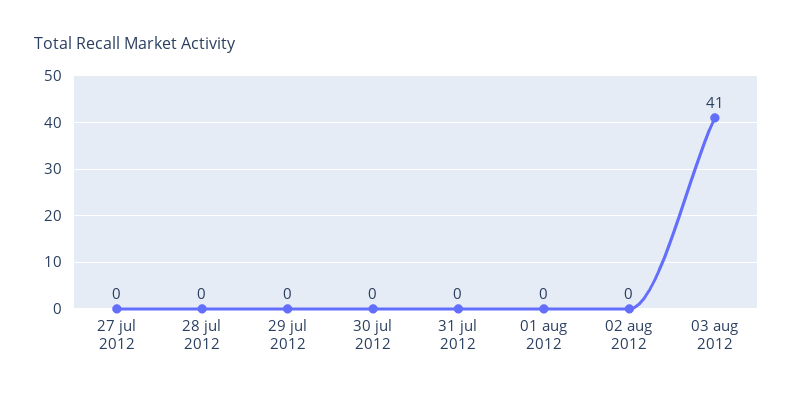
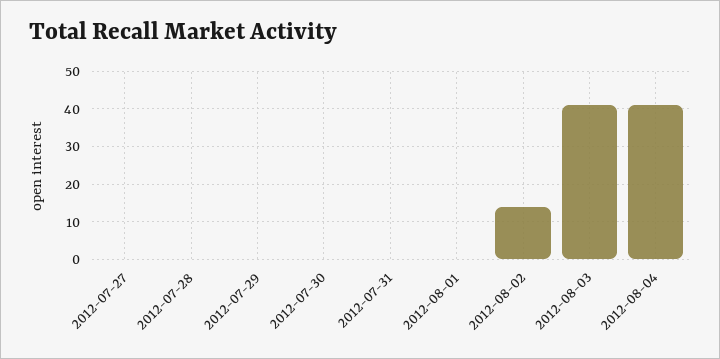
02 aug 2012: 0 -> 15
2012-08-04: none -> 40

